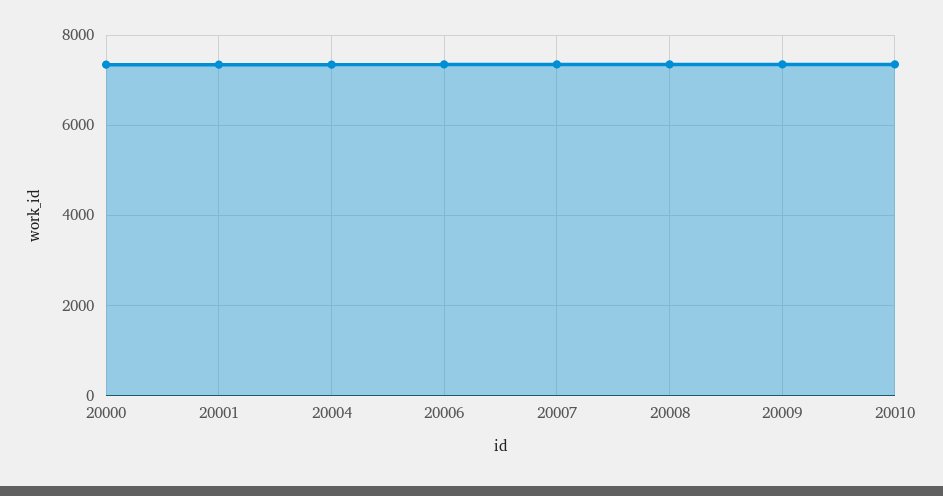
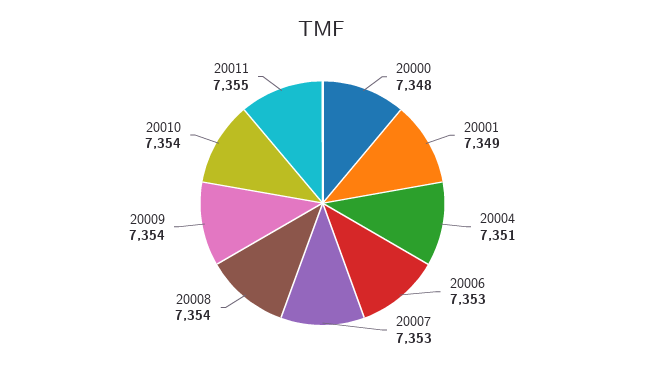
20011: none -> 7355

